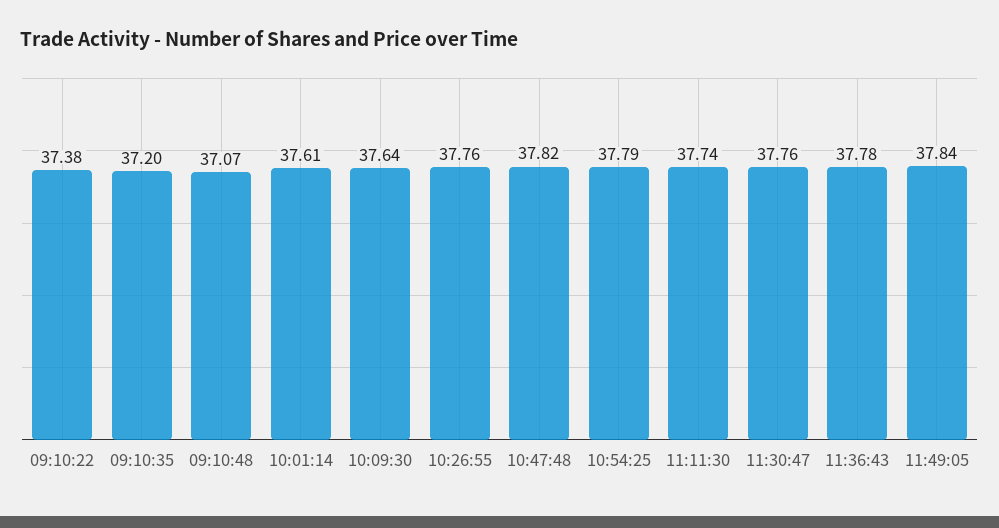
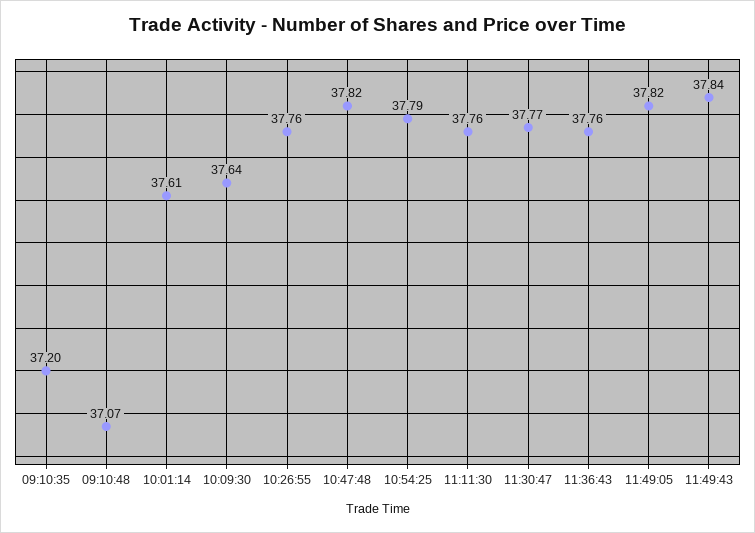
09:10:22: 37.38 -> none
11:11:30: 37.74 -> 37.76
11:30:47: 37.76 -> 37.77
11:36:43: 37.78 -> 37.76
11:49:05: 37.84 -> 37.82
11:49:43: none -> 37.84

